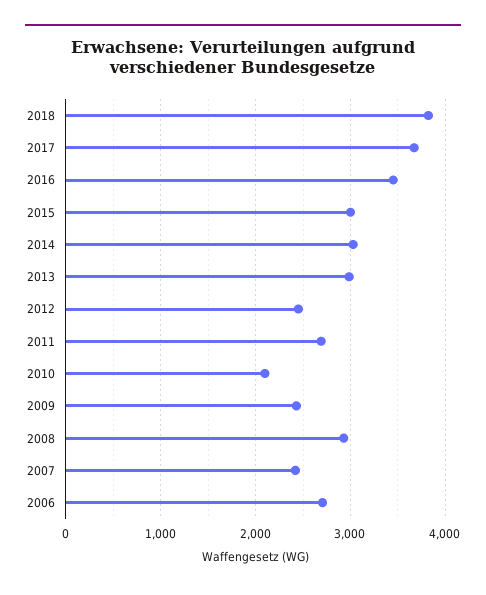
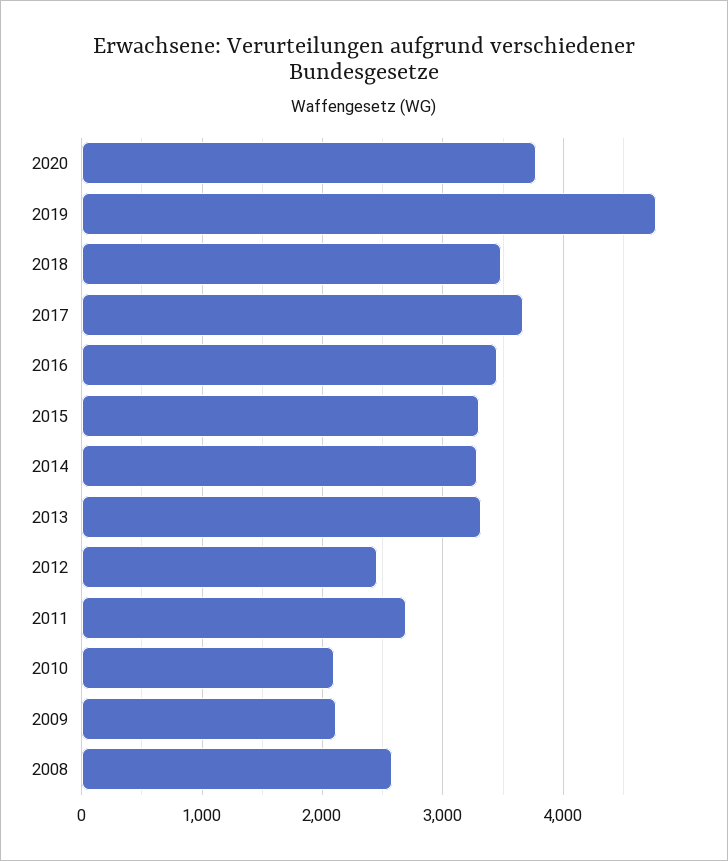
2018: 3800 -> 3500
2015: 3000 -> 3300
2014: 3000 -> 3300
2013: 3000 -> 3300
2009: 2400 -> 2100
2008: 2900 -> 2600
2007: 2400 -> none
2006: 2700 -> none
2020: none -> 3800
2019: none -> 4800

